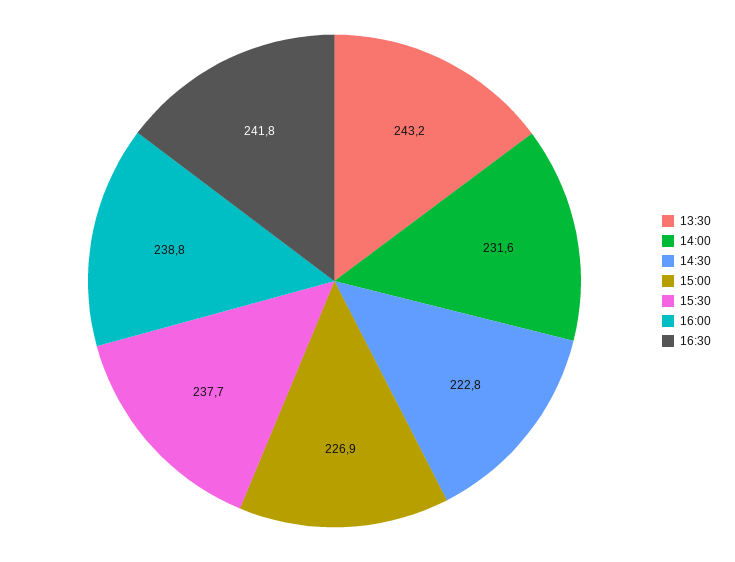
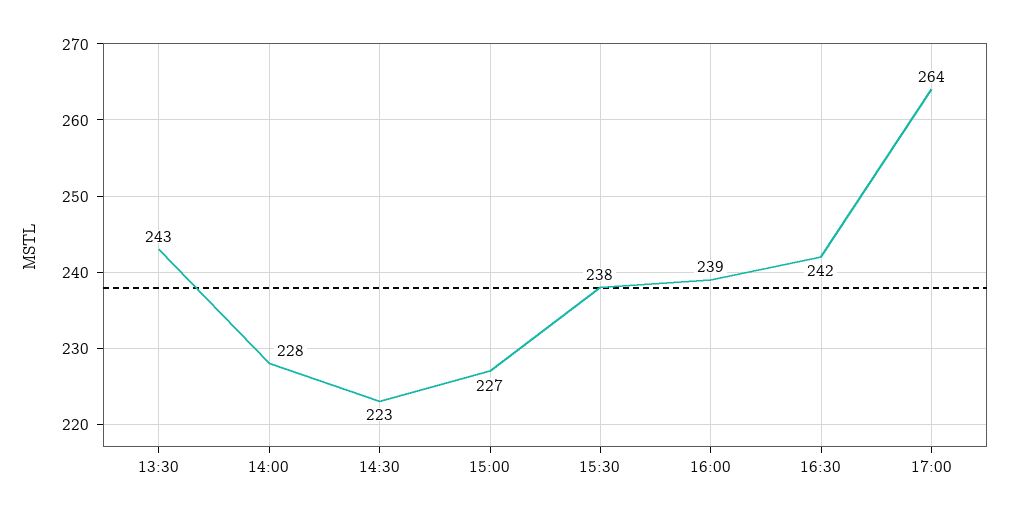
14:00: 231.6 -> 228
17:00: none -> 264

